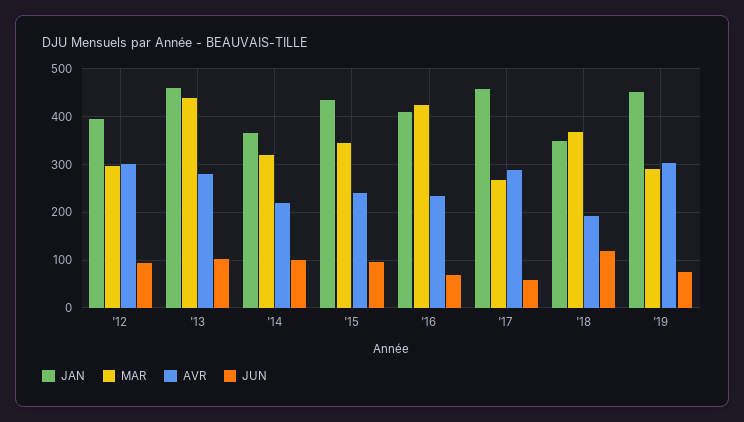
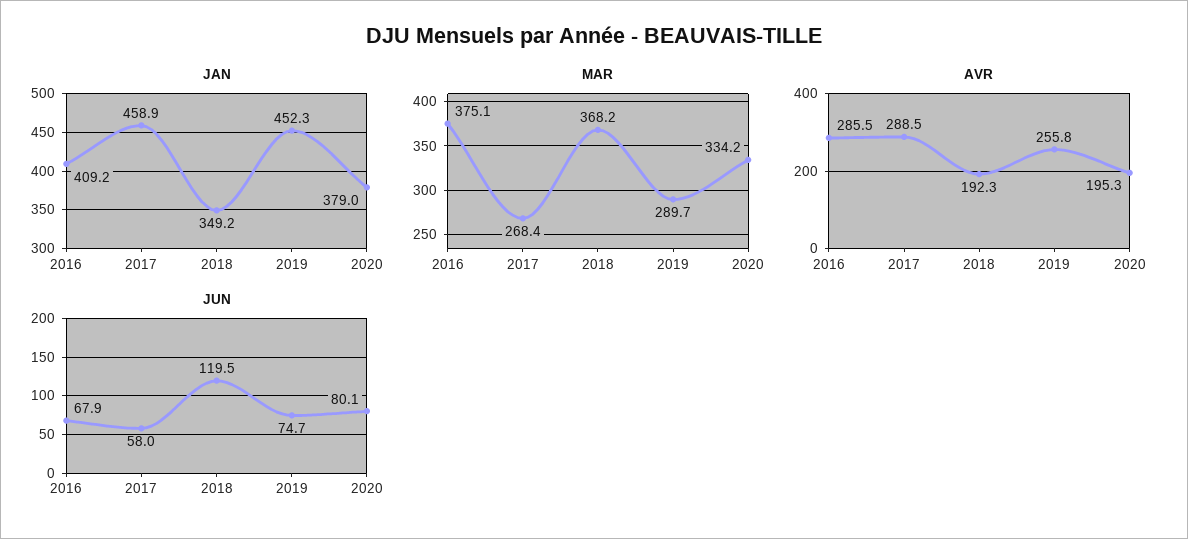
JAN, '12: 400 -> none
MAR, '12: 300 -> none
AVR, '12: 300 -> none
JUN, '12: 100 -> none
JAN, '13: 460 -> none
MAR, '13: 440 -> none
AVR, '13: 280 -> none
JUN, '13: 100 -> none
JAN, '14: 360 -> none
MAR, '14: 320 -> none
AVR, '14: 220 -> none
JUN, '14: 100 -> none
JAN, '15: 440 -> none
MAR, '15: 340 -> none
AVR, '15: 240 -> none
JUN, '15: 100 -> none
MAR, '16: 420 -> 375.1
AVR, '16: 240 -> 285.5
AVR, '19: 300 -> 255.8
JAN, 2020: none -> 379
MAR, 2020: none -> 334.2
AVR, 2020: none -> 195.3
JUN, 2020: none -> 80.1

